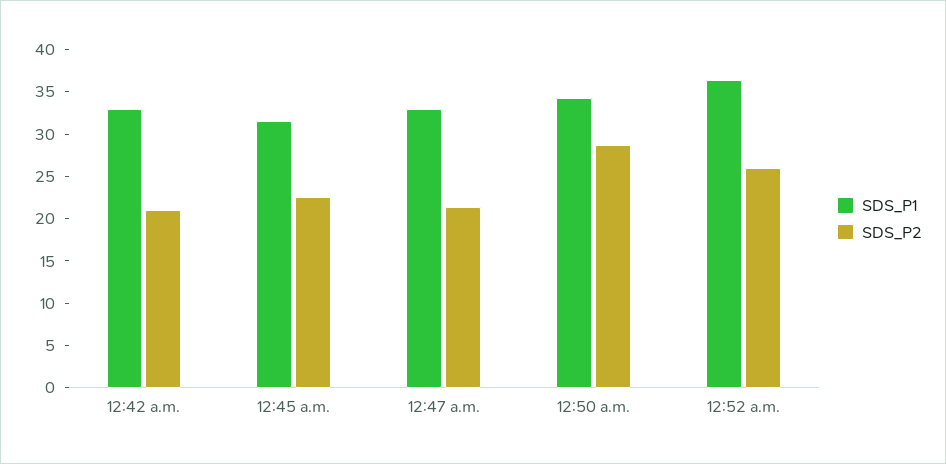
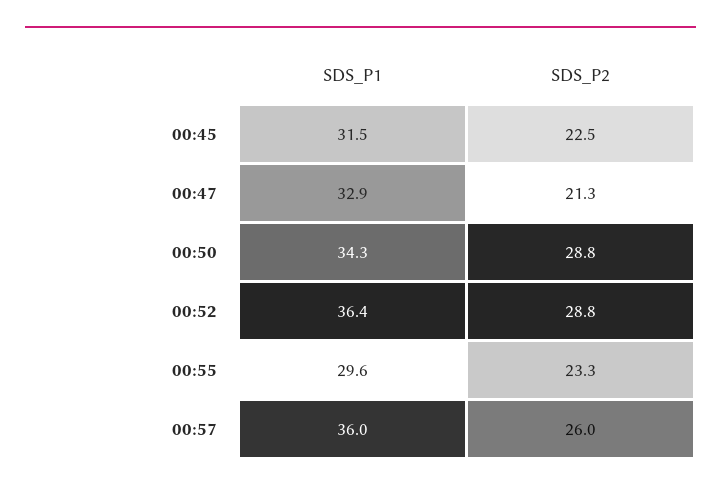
SDS_P1, 12:42 a.m.: 33 -> none
SDS_P2, 12:42 a.m.: 21 -> none
SDS_P2, 12:52 a.m.: 26 -> 28.8
SDS_P1, 00:55: none -> 29.6
SDS_P2, 00:55: none -> 23.3
SDS_P1, 00:57: none -> 36
SDS_P2, 00:57: none -> 26

